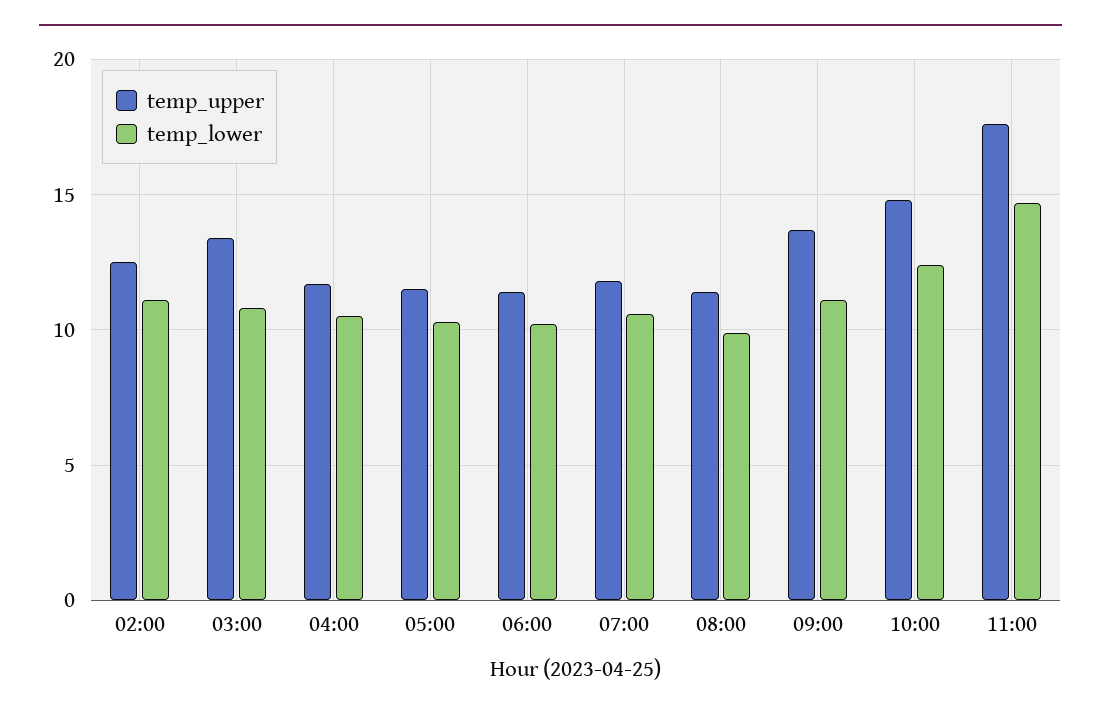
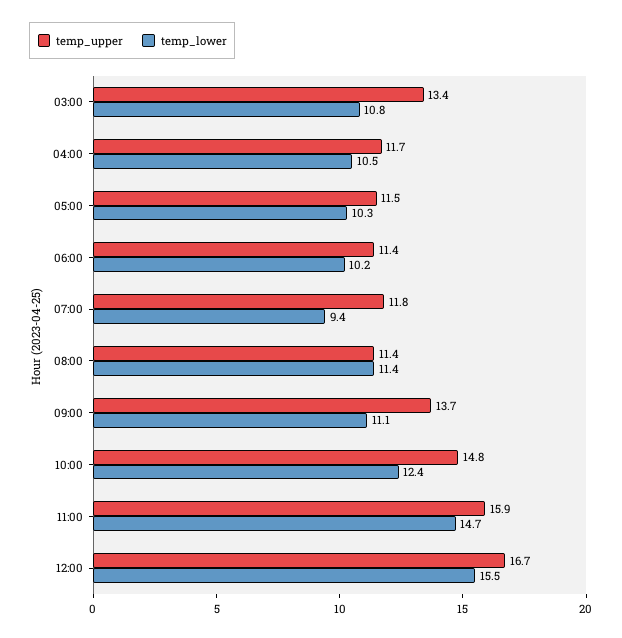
temp_upper, 02:00: 12.5 -> none
temp_lower, 02:00: 11 -> none
temp_lower, 07:00: 10.5 -> 9.4
temp_lower, 08:00: 10 -> 11.4
temp_upper, 11:00: 17.5 -> 15.9
temp_upper, 12:00: none -> 16.7
temp_lower, 12:00: none -> 15.5

